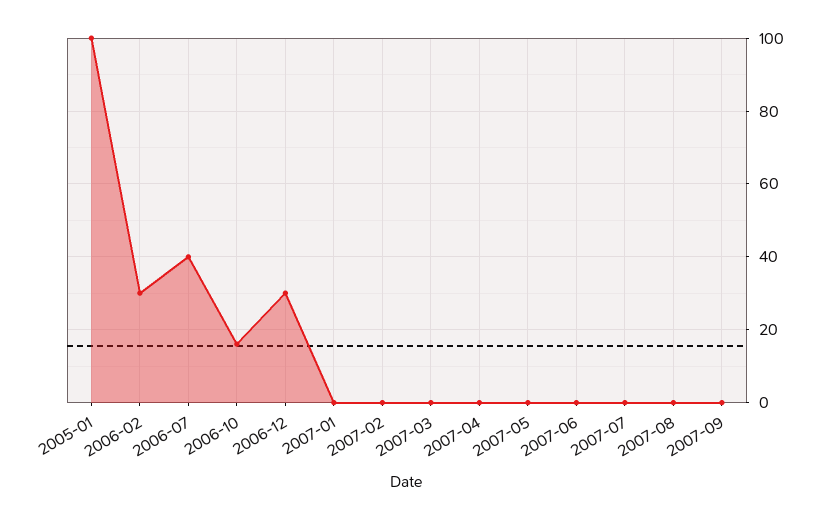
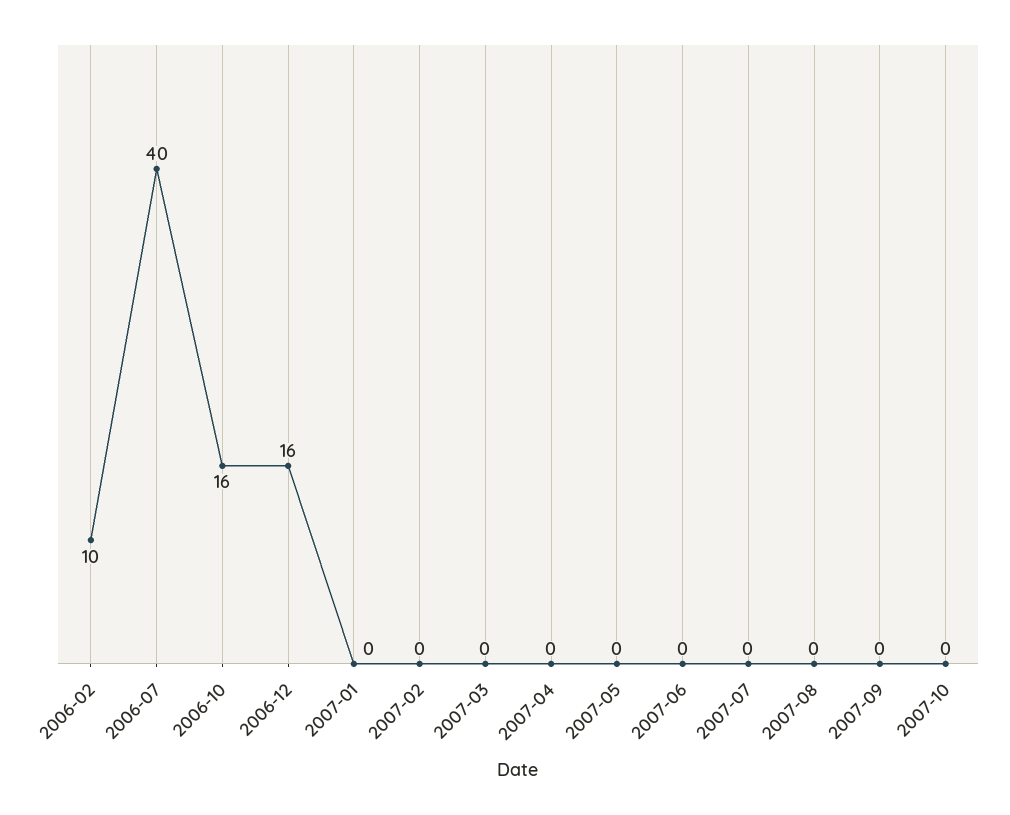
2005-01: 100 -> none
2006-02: 30 -> 10
2006-12: 30 -> 16
2007-10: none -> 0

